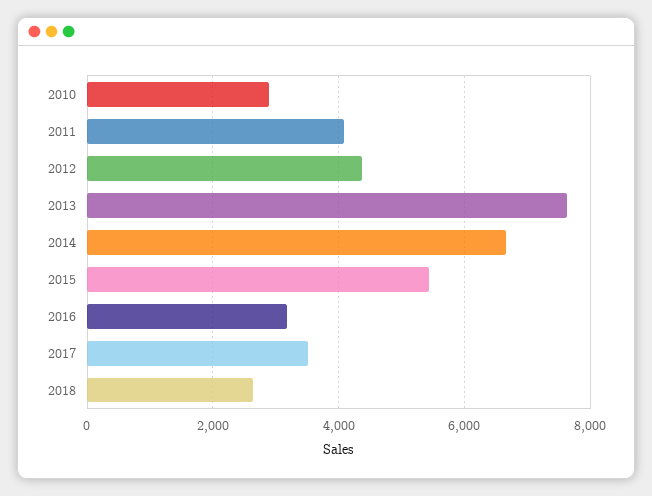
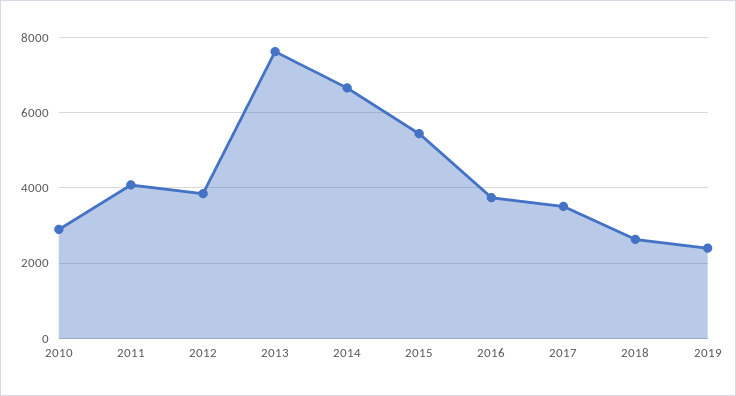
2012: 4400 -> 3800
2016: 3200 -> 3800
2019: none -> 2400

